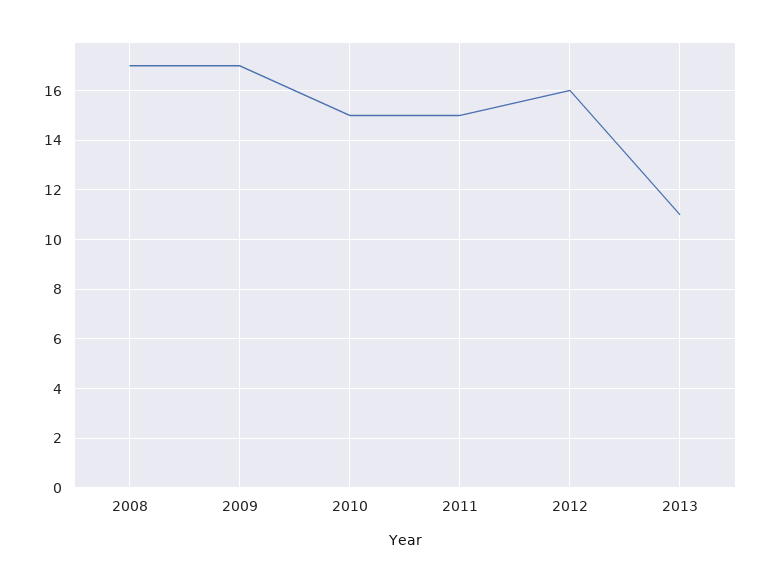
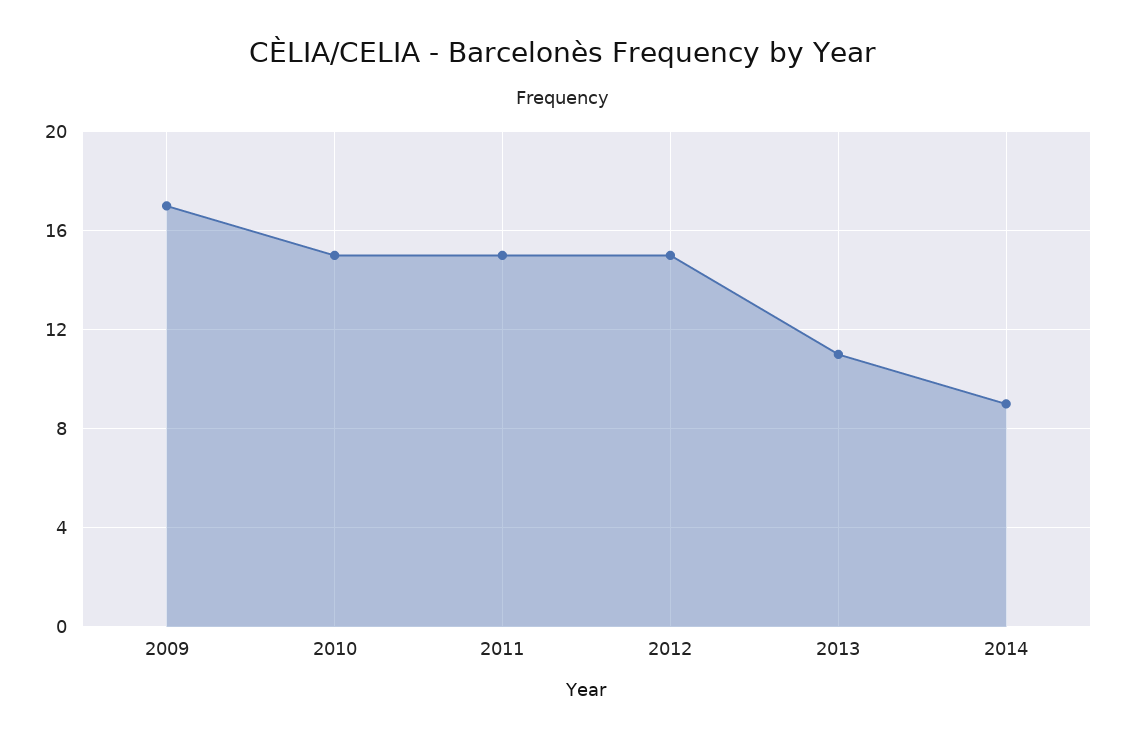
2008: 17 -> none
2012: 16 -> 15
2014: none -> 9

